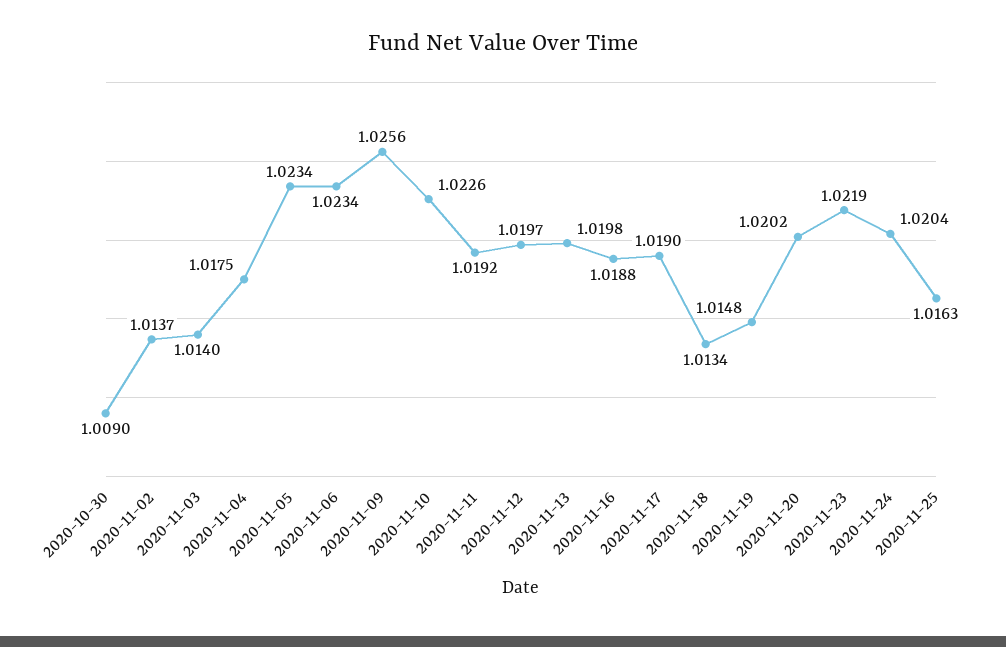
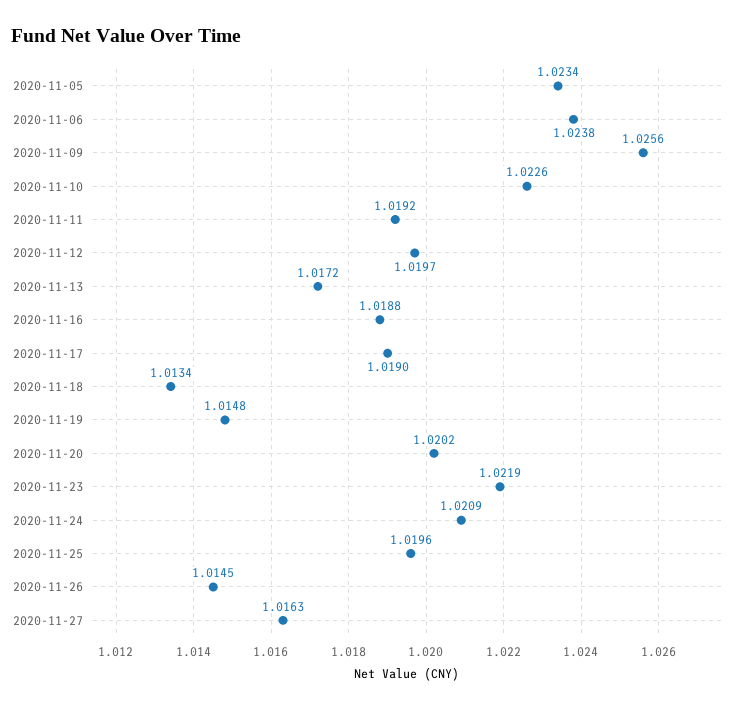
2020-10-30: 1.009 -> none
2020-11-02: 1.0137 -> none
2020-11-03: 1.014 -> none
2020-11-04: 1.0175 -> none
2020-11-06: 1.0234 -> 1.0238
2020-11-13: 1.0198 -> 1.0172
2020-11-24: 1.0204 -> 1.0209
2020-11-25: 1.0163 -> 1.0196
2020-11-26: none -> 1.0145
2020-11-27: none -> 1.0163

